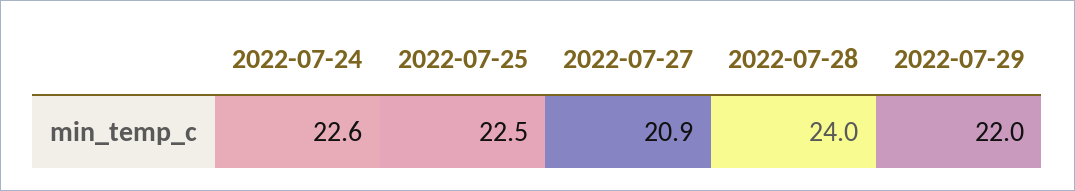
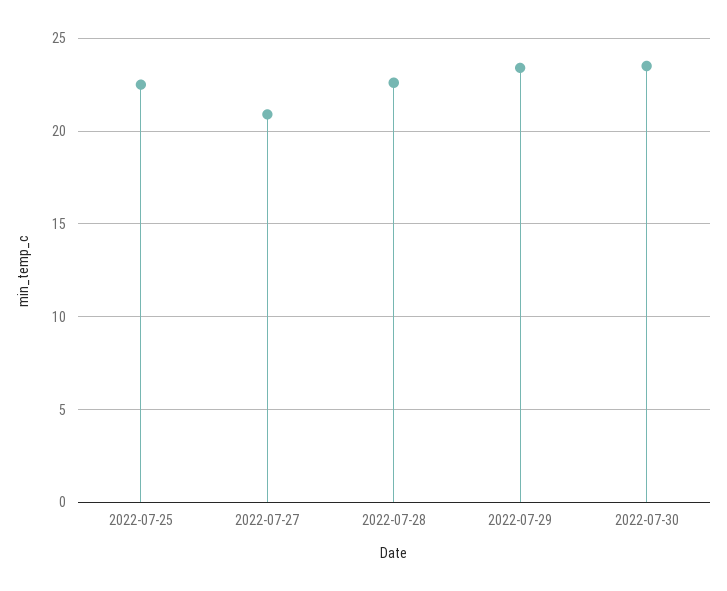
2022-07-24: 22.6 -> none
2022-07-28: 24 -> 22.5
2022-07-29: 22 -> 23.5
2022-07-30: none -> 23.5

